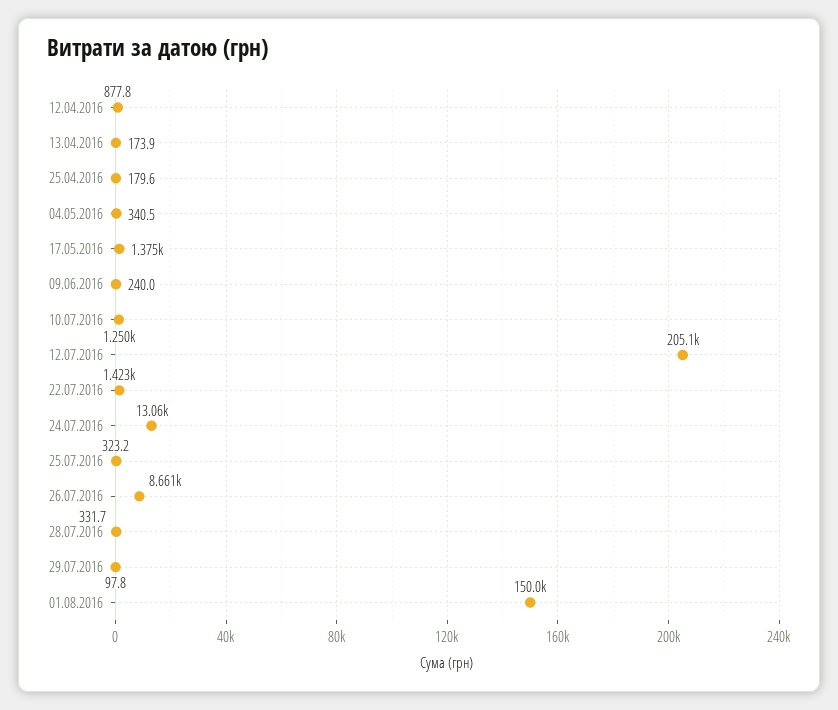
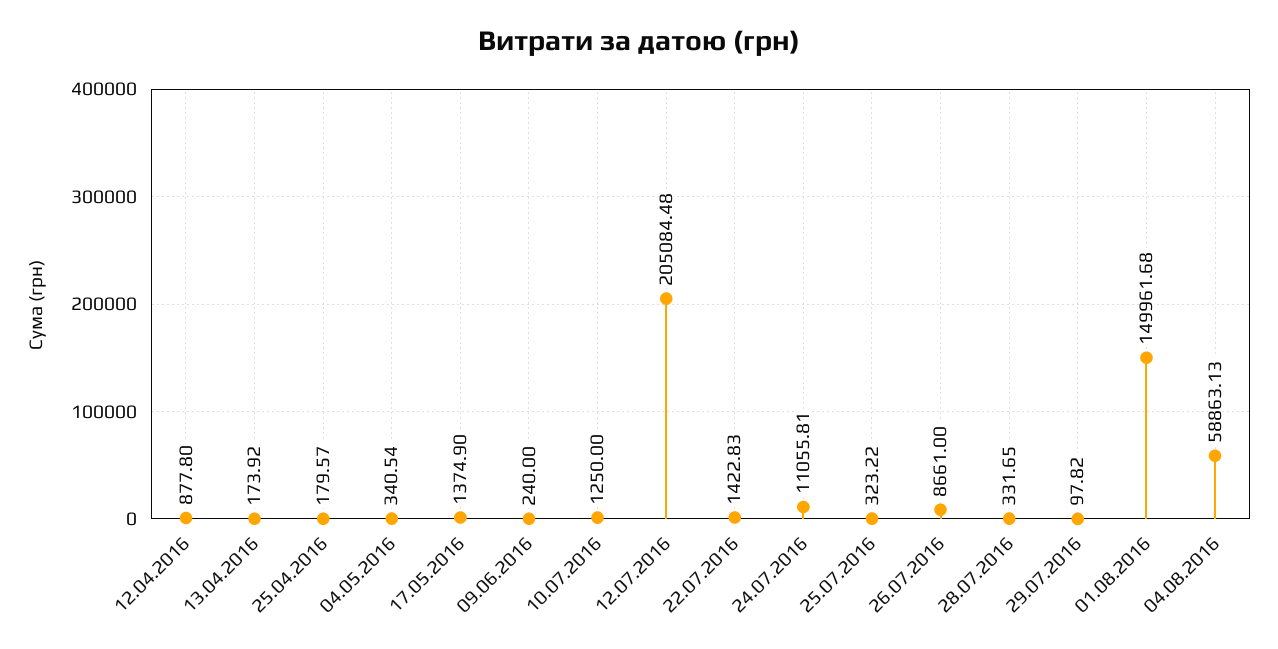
24.07.2016: 13060 -> 11055.81
04.08.2016: none -> 58863.13

